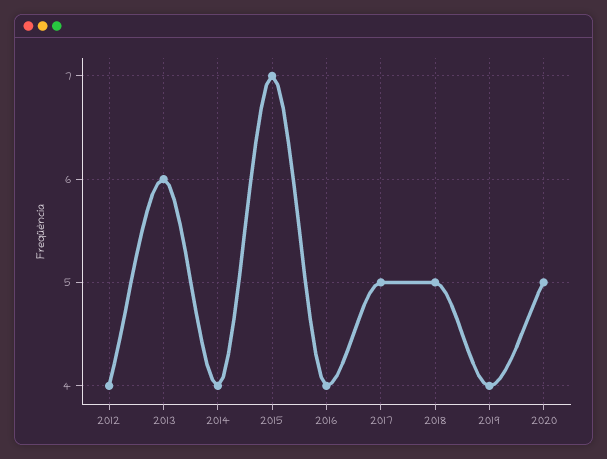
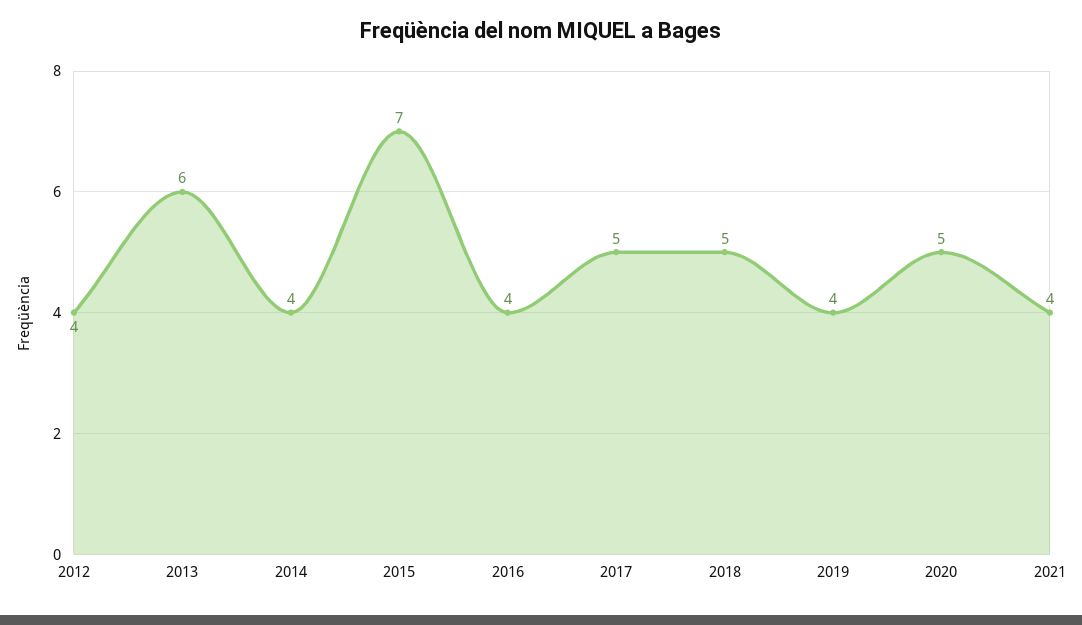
2021: none -> 4

